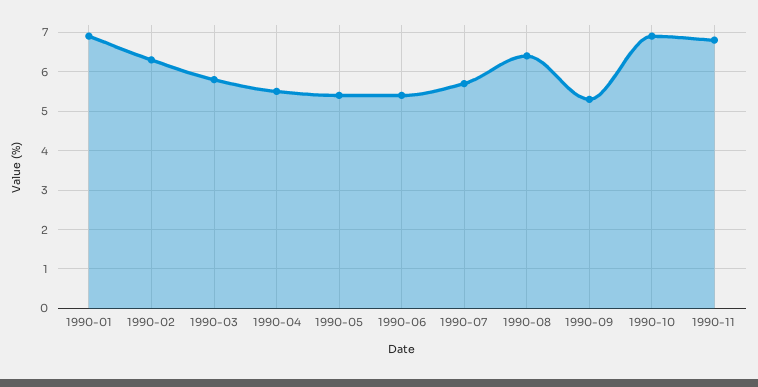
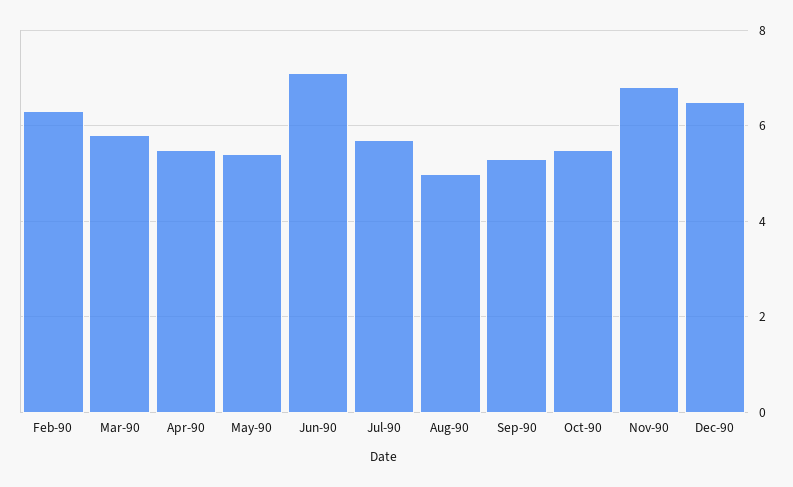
1990-01: 7 -> none
1990-06: 5.5 -> 7
1990-08: 6.5 -> 5
1990-10: 7 -> 5.5
Dec-90: none -> 6.5

